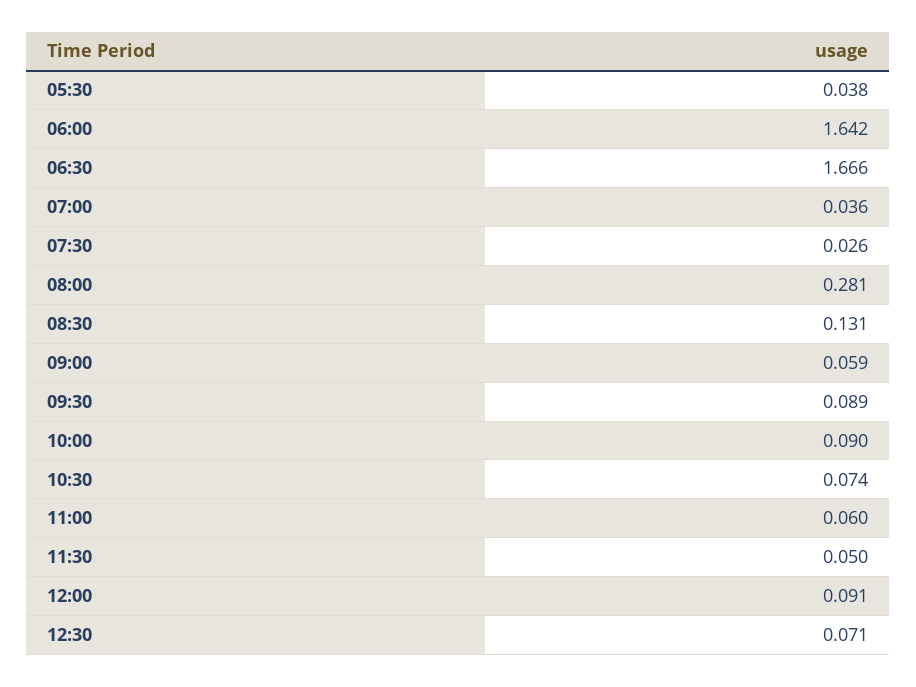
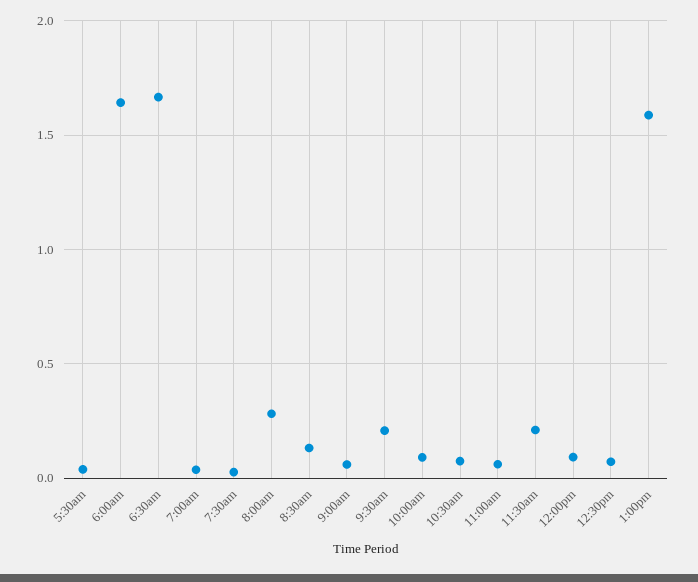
09:30: 0.089 -> 0.2
11:30: 0.05 -> 0.2
1:00pm: none -> 1.6

